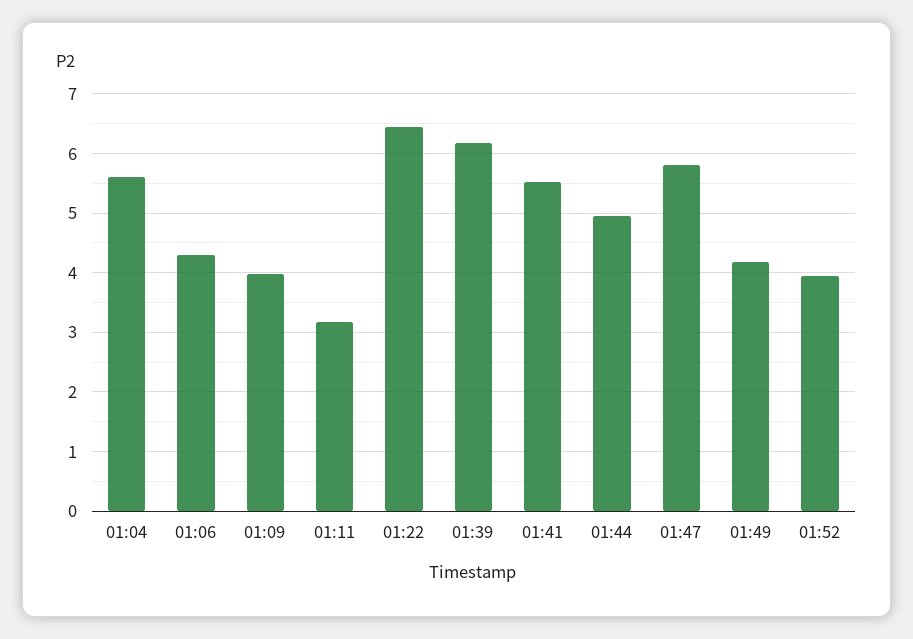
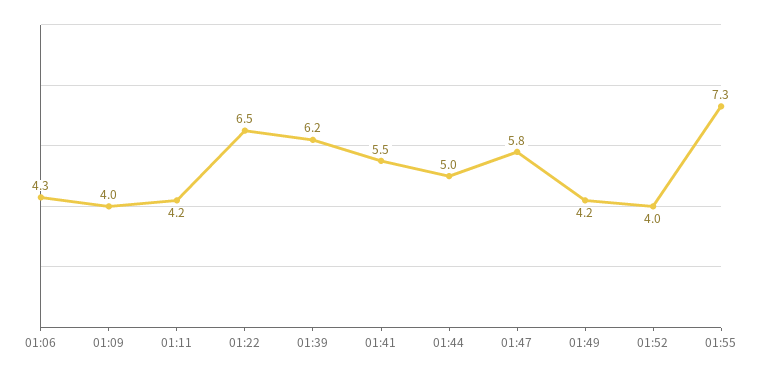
01:04: 5.6 -> none
01:11: 3.2 -> 4.2
01:55: none -> 7.3

